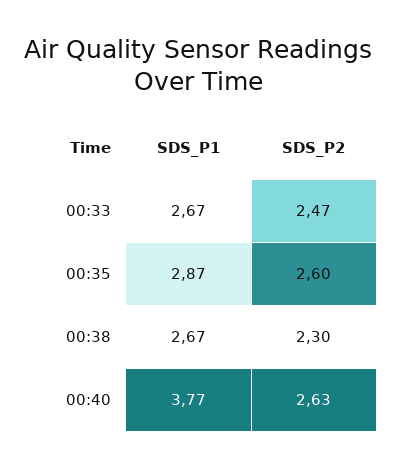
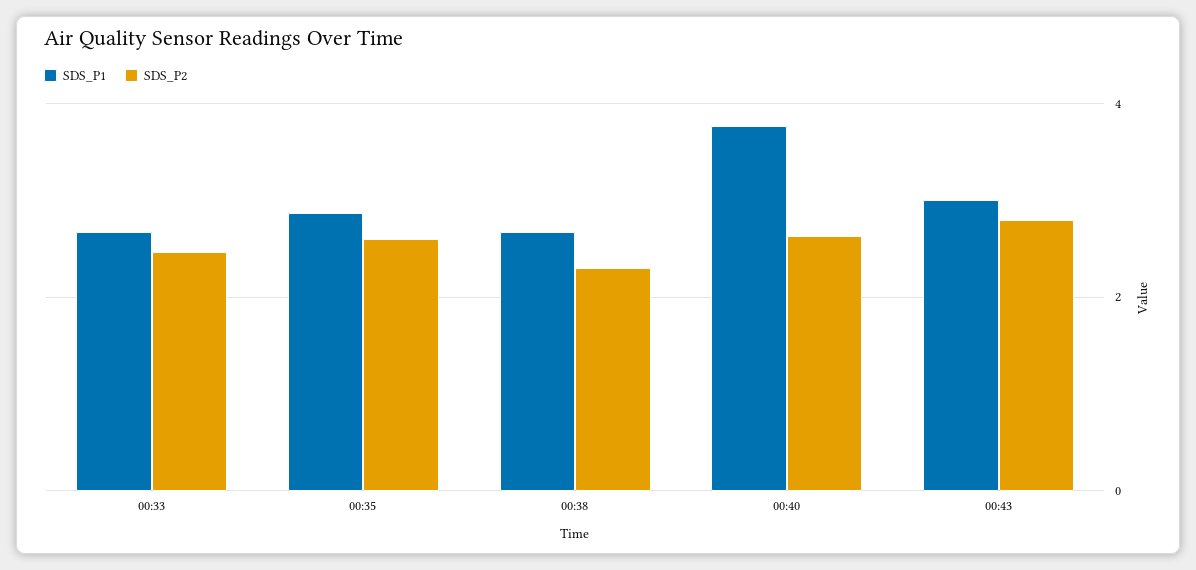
SDS_P1, 00:43: none -> 3
SDS_P2, 00:43: none -> 2.8

